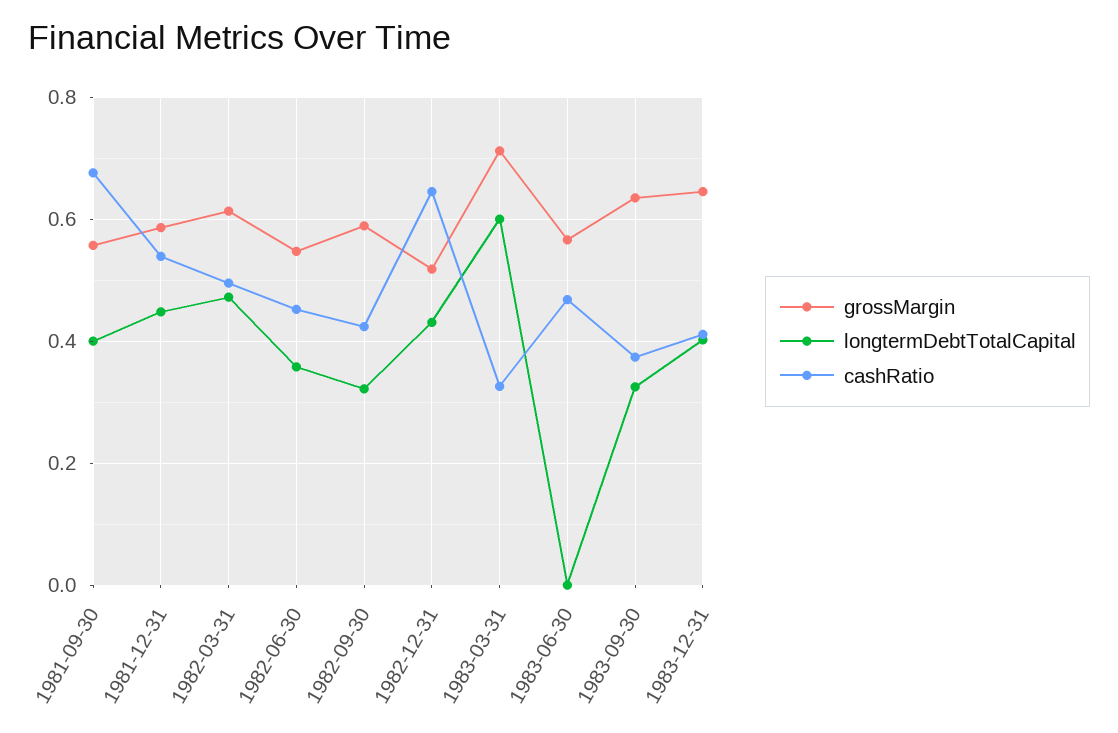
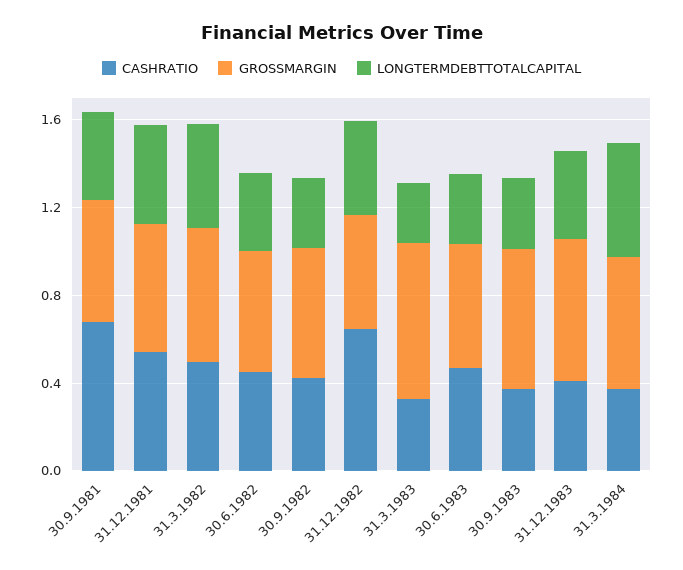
longtermDebtTotalCapital, 1983-03-31: 0.6 -> 0.3
longtermDebtTotalCapital, 1983-06-30: 0 -> 0.3
cashRatio, 31.3.1984: none -> 0.4
grossMargin, 31.3.1984: none -> 0.6
longtermDebtTotalCapital, 31.3.1984: none -> 0.5

